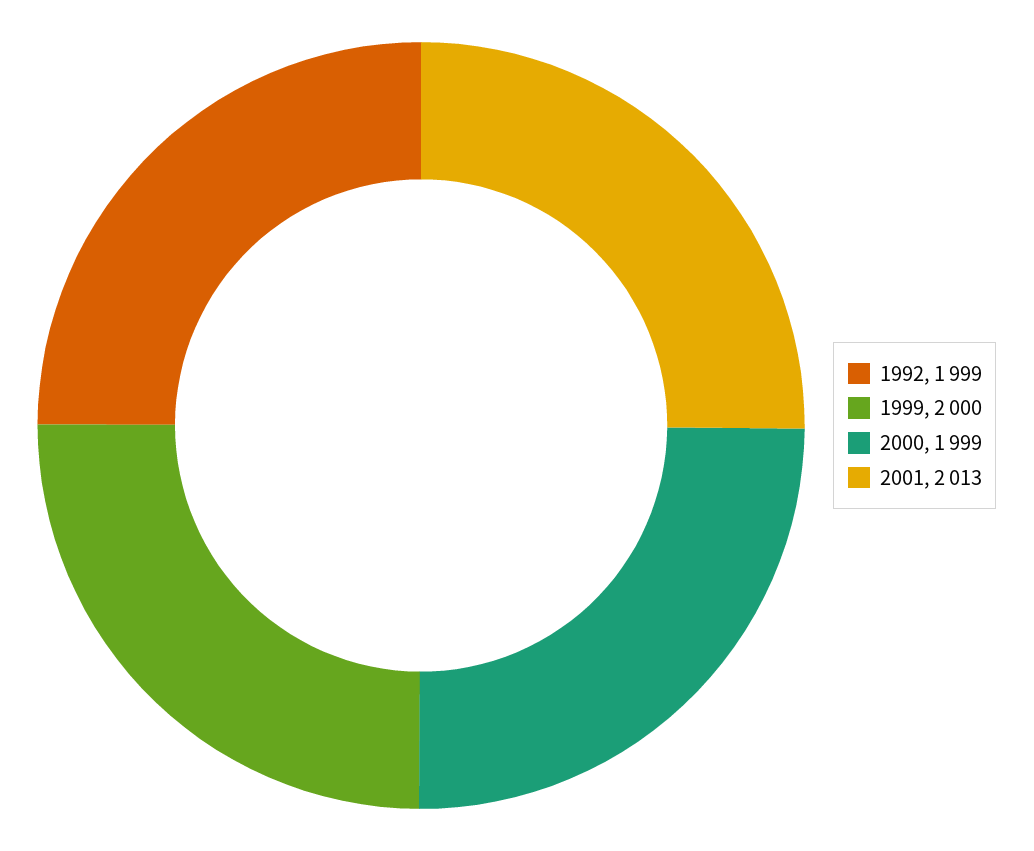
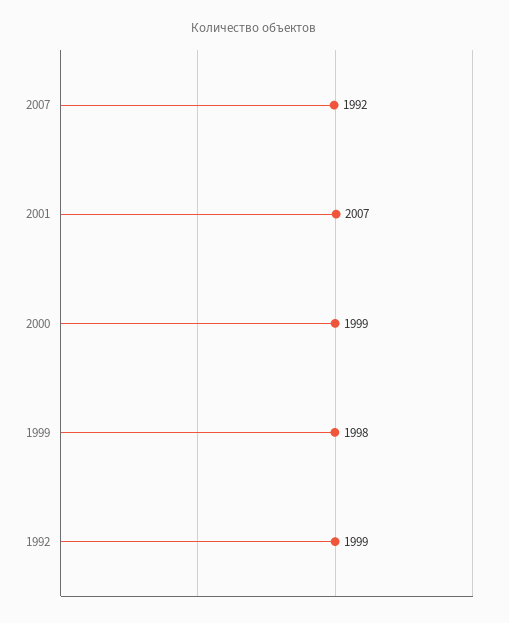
1999: 2000 -> 1998
2001: 2013 -> 2007
2007: none -> 1992

